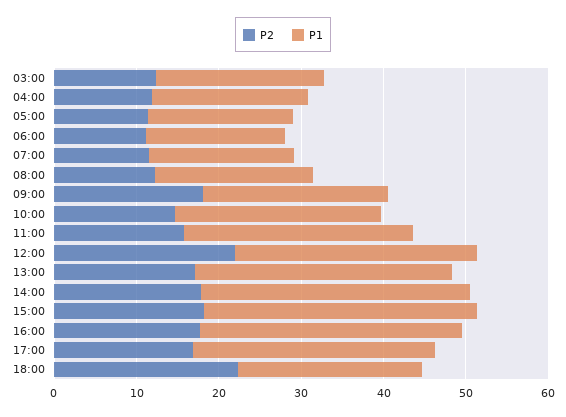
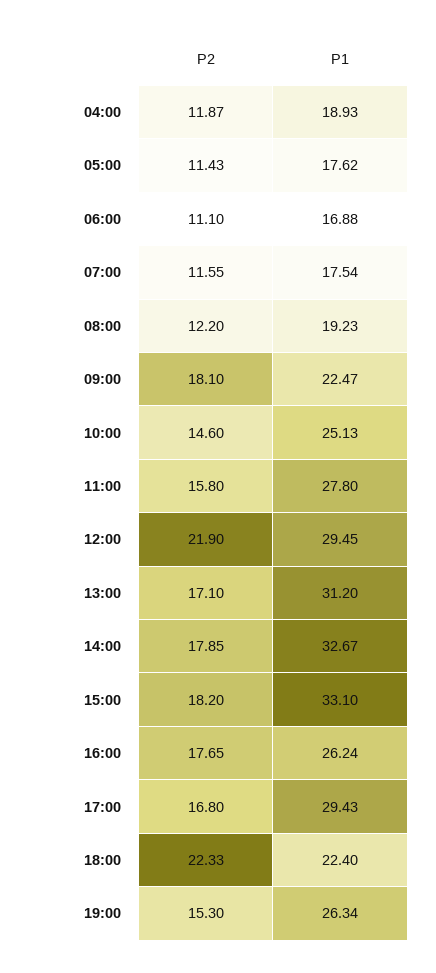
P2, 03:00: 12 -> none
P1, 03:00: 20 -> none
P1, 16:00: 32 -> 26.24
P2, 19:00: none -> 15.3
P1, 19:00: none -> 26.34

